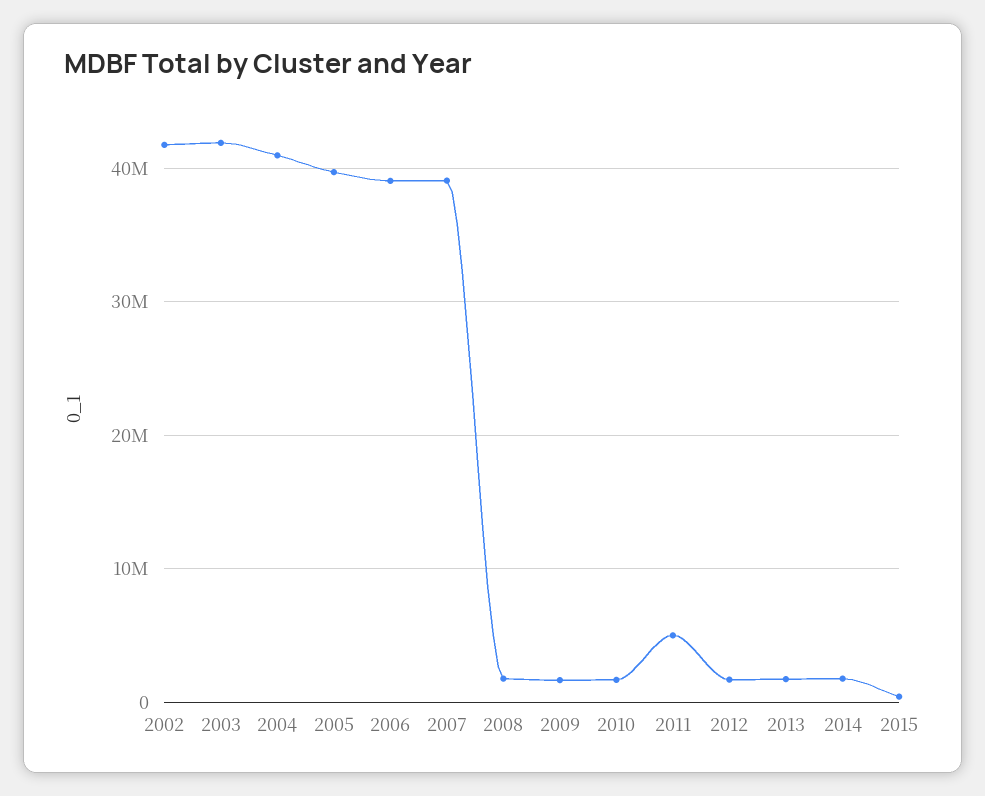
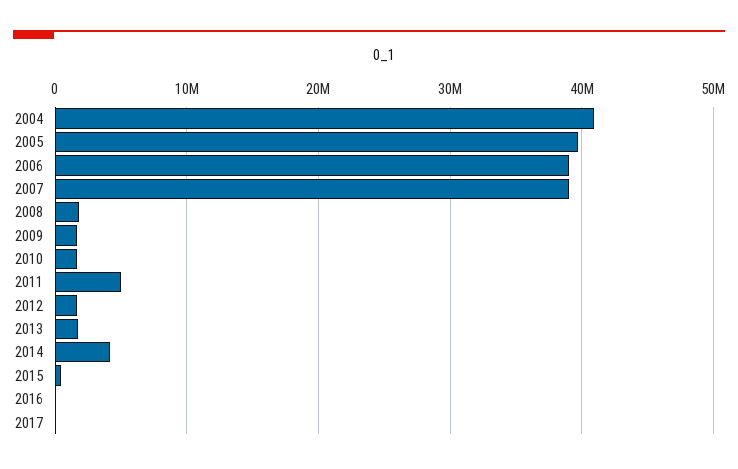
2002: 42000000 -> none
2003: 42000000 -> none
2014: 2000000 -> 4000000
2016: none -> 0
2017: none -> 0

